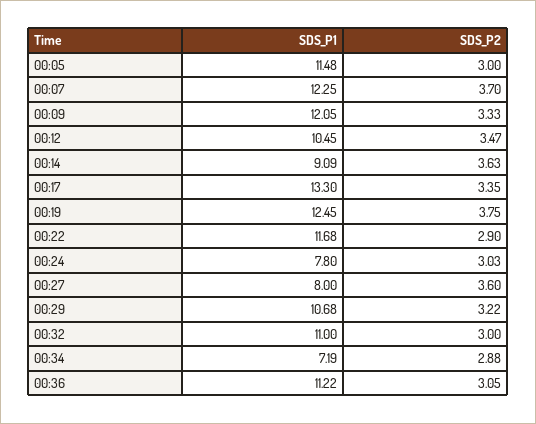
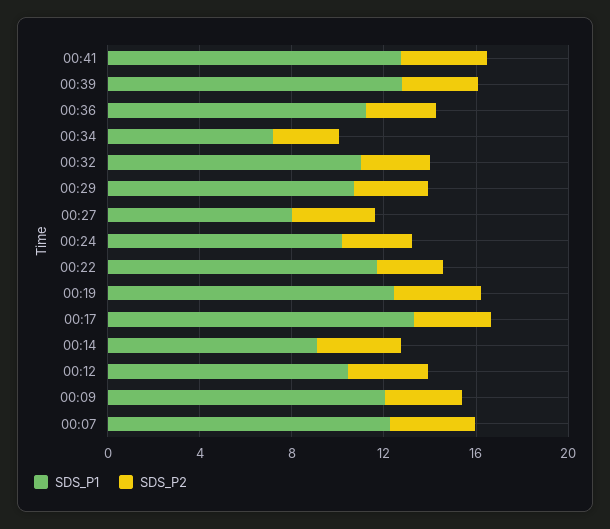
SDS_P1, 00:05: 11.48 -> none
SDS_P2, 00:05: 3 -> none
SDS_P1, 00:24: 7.8 -> 10
SDS_P1, 00:41: none -> 13
SDS_P2, 00:41: none -> 4
SDS_P1, 00:39: none -> 13
SDS_P2, 00:39: none -> 3

